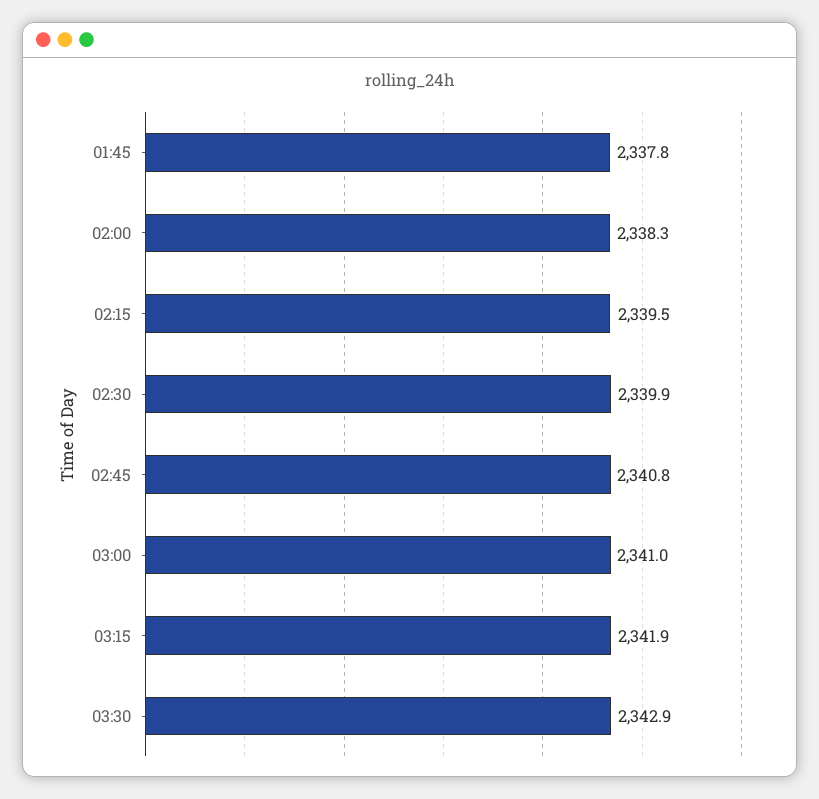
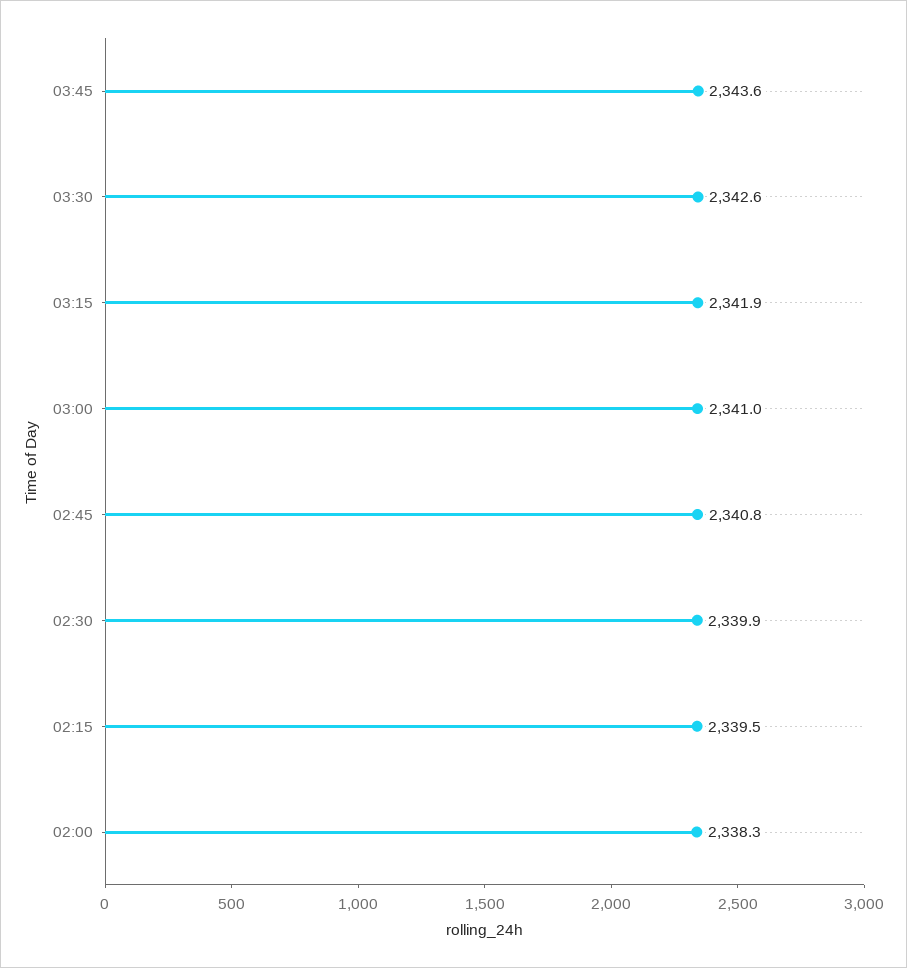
01:45: 2337.8 -> none
03:30: 2342.9 -> 2342.6
03:45: none -> 2343.6

